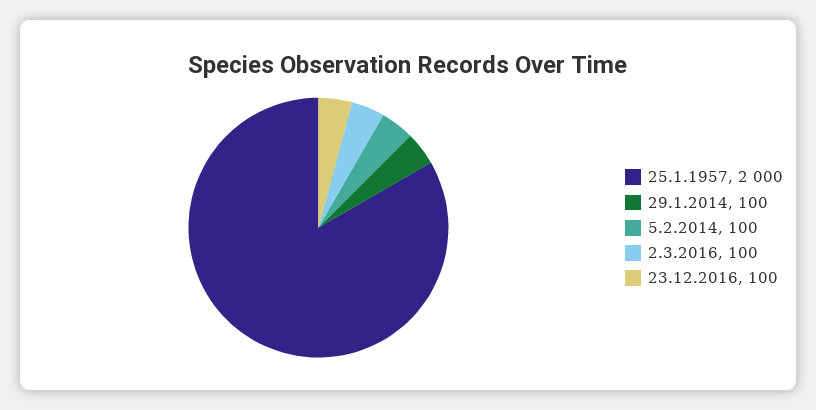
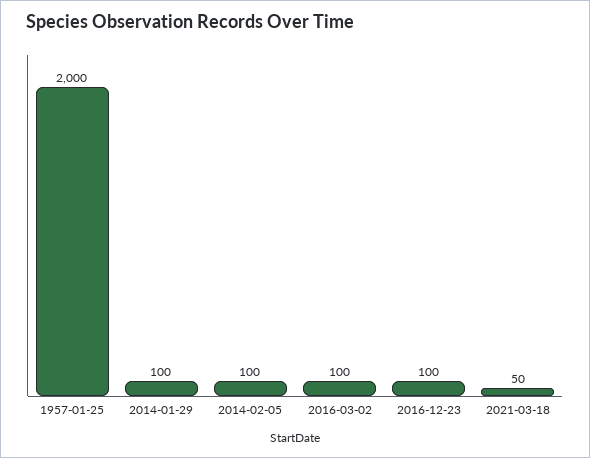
2021-03-18: none -> 50

